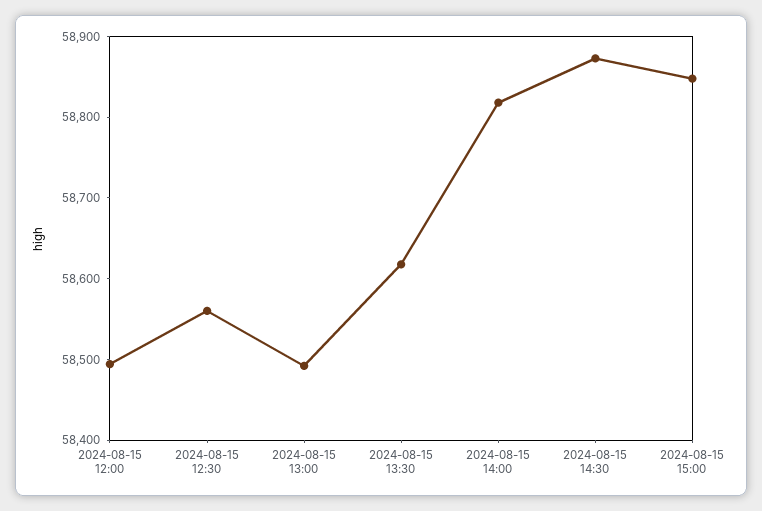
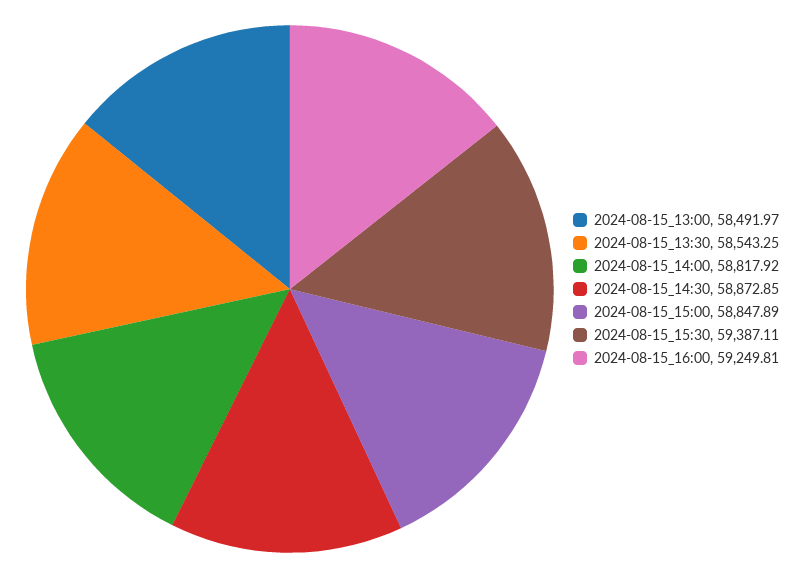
2024-08-15 12:00: 58500 -> none
2024-08-15 12:30: 58560 -> none
2024-08-15 13:30: 58620 -> 58543.25
2024-08-15_15:30: none -> 59387.11
2024-08-15_16:00: none -> 59249.81

